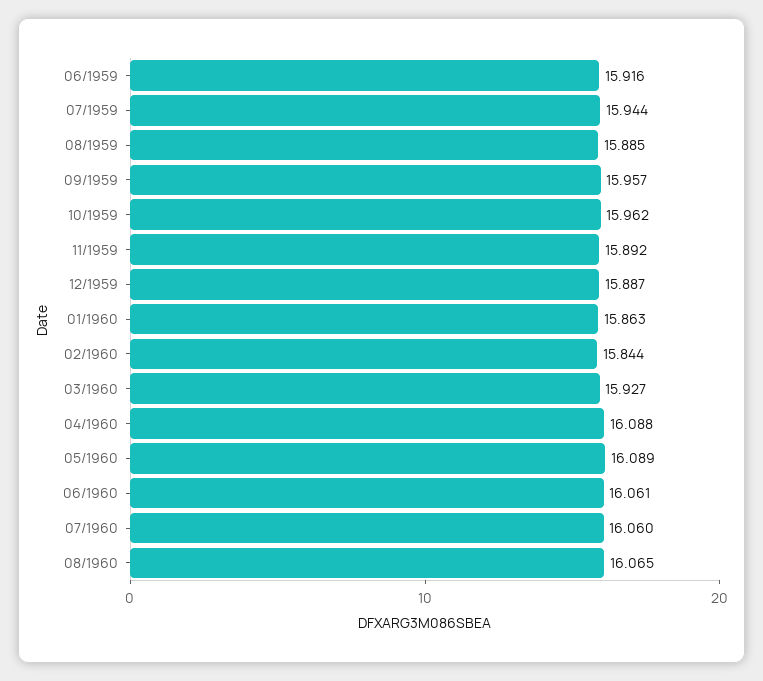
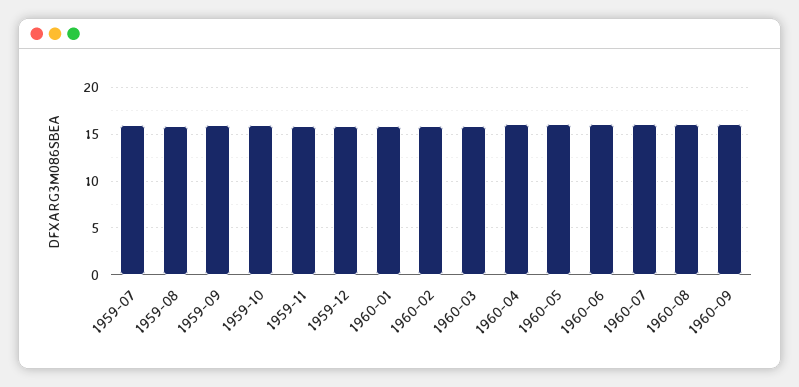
06/1959: 15.916 -> none
1960-09: none -> 16

